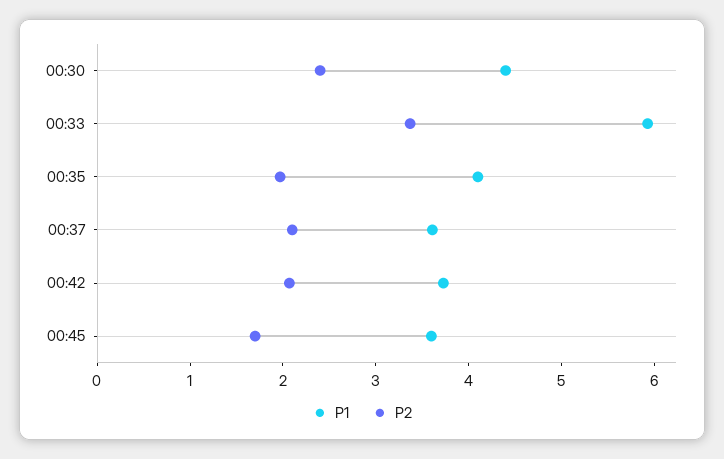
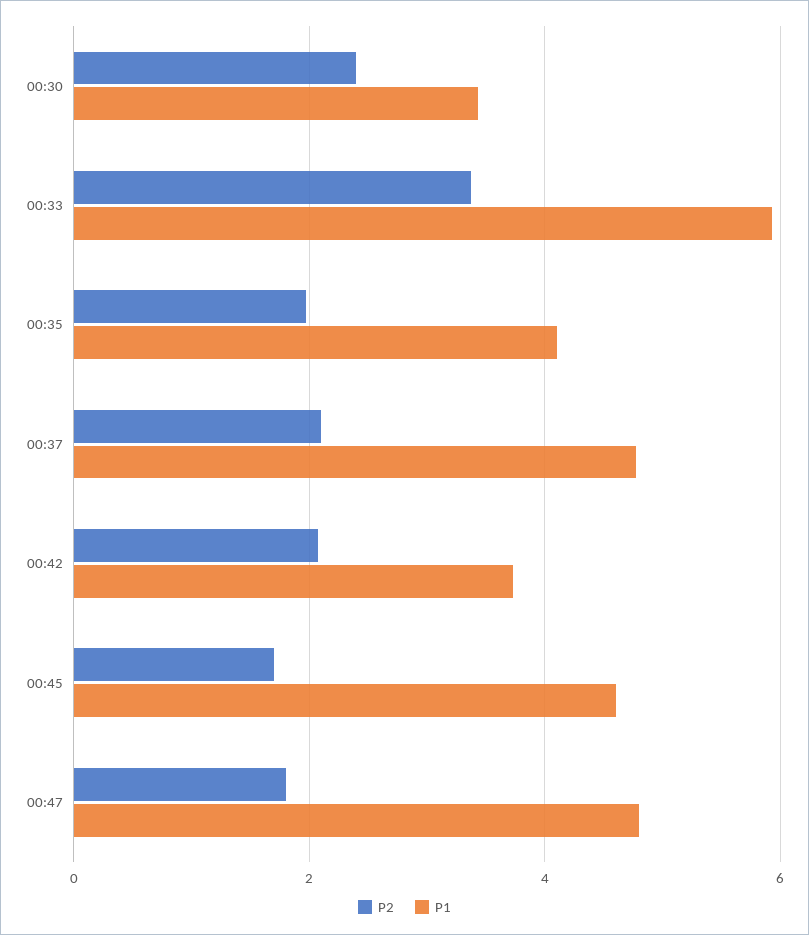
P1, 00:30: 4.4 -> 3.4
P1, 00:37: 3.6 -> 4.8
P1, 00:45: 3.6 -> 4.6
P2, 00:47: none -> 1.8
P1, 00:47: none -> 4.8

